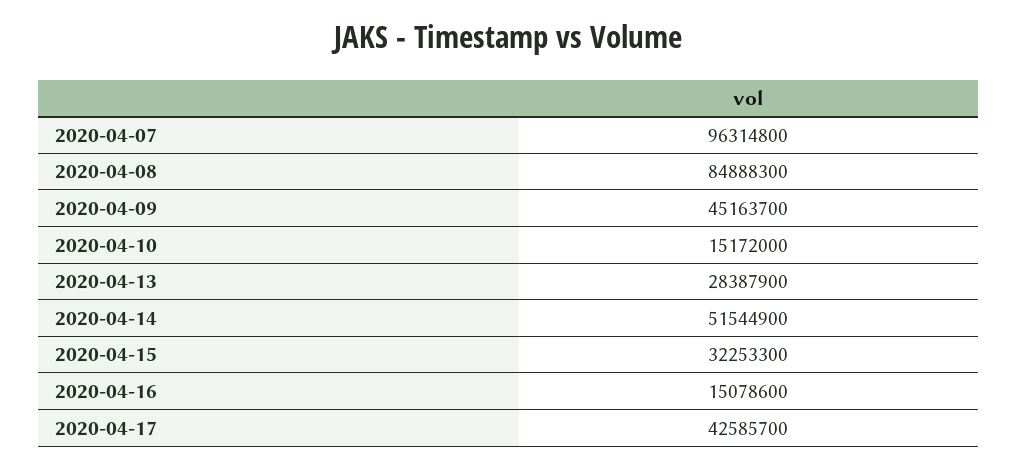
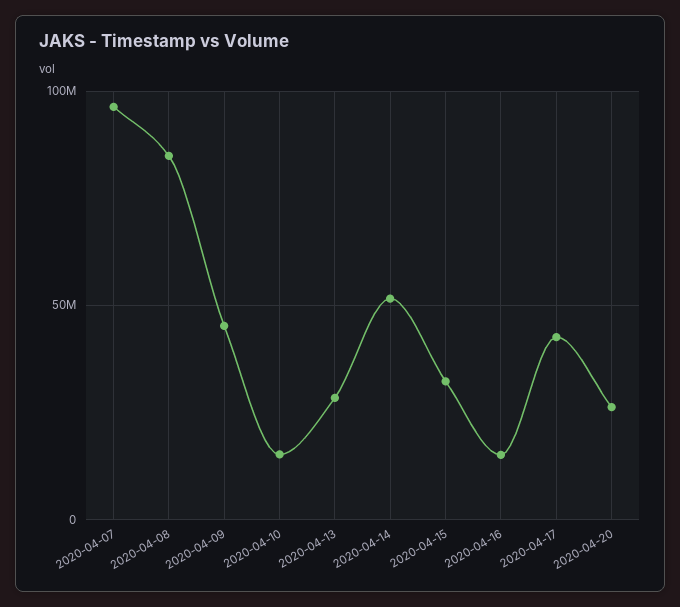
2020-04-20: none -> 25000000

